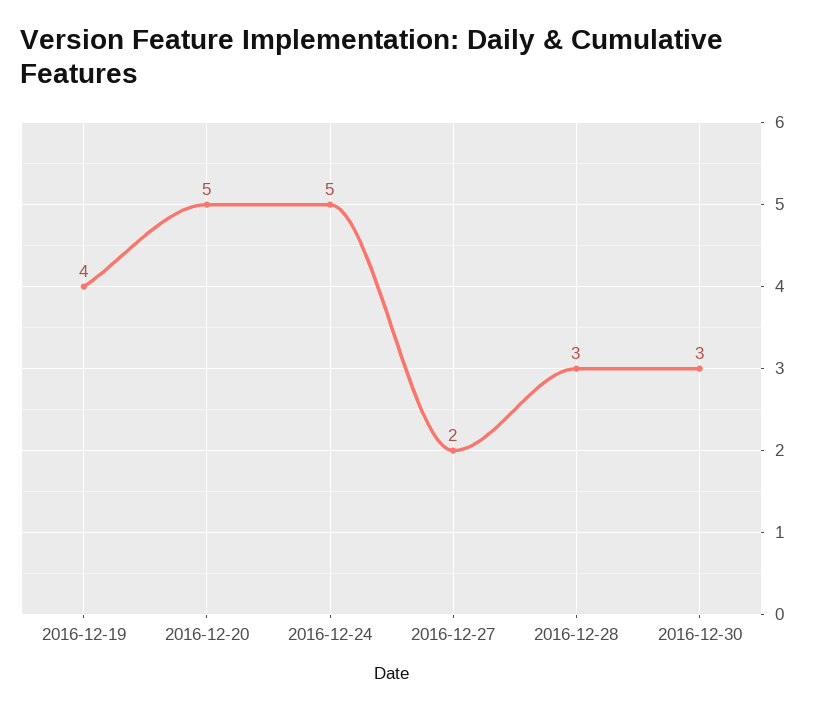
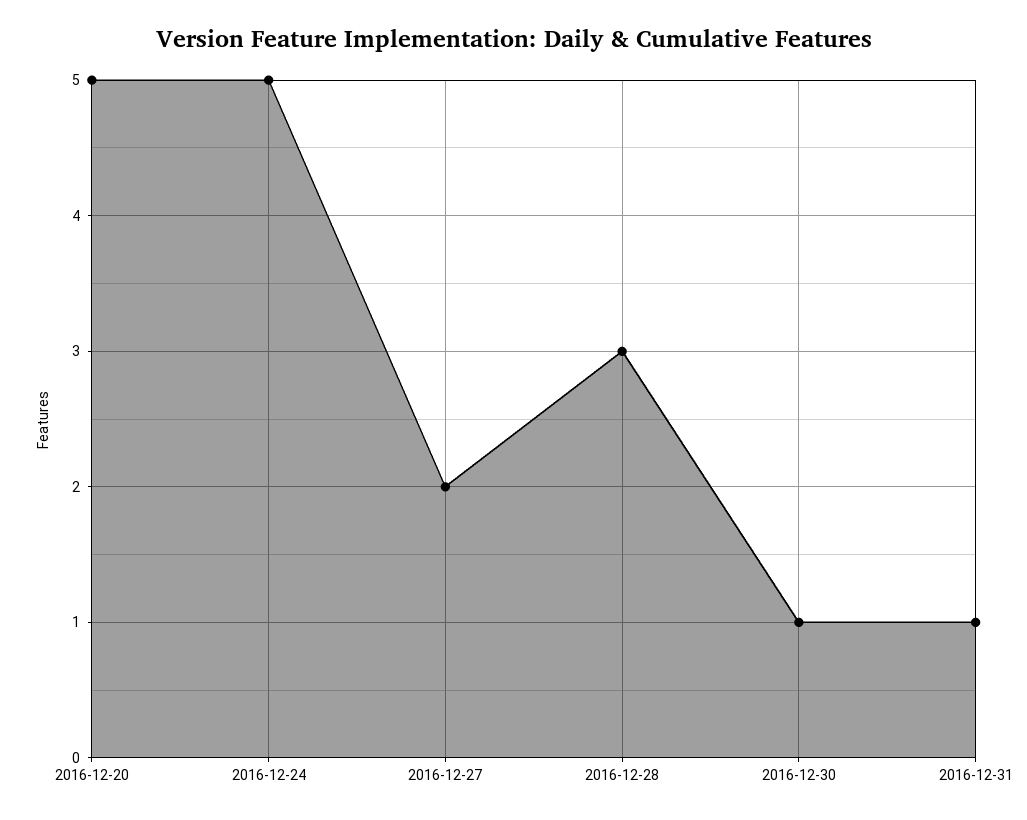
2016-12-19: 4 -> none
2016-12-30: 3 -> 1
2016-12-31: none -> 1

